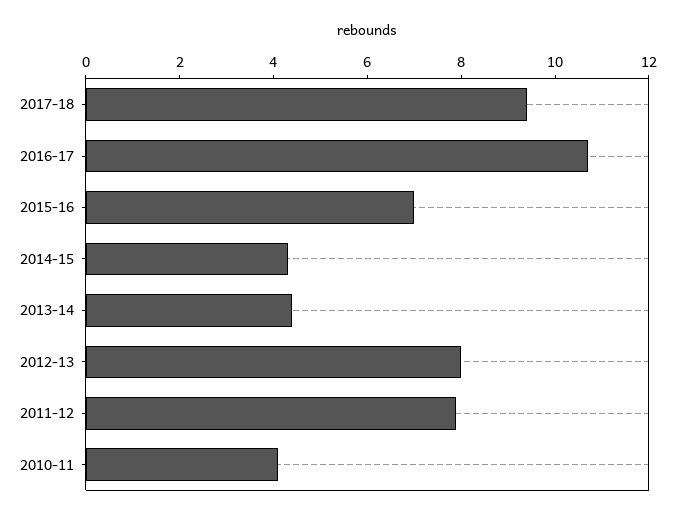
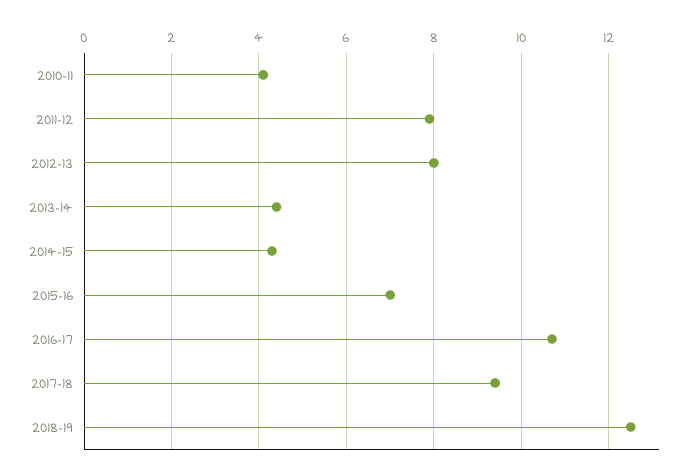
2018-19: none -> 12.5

